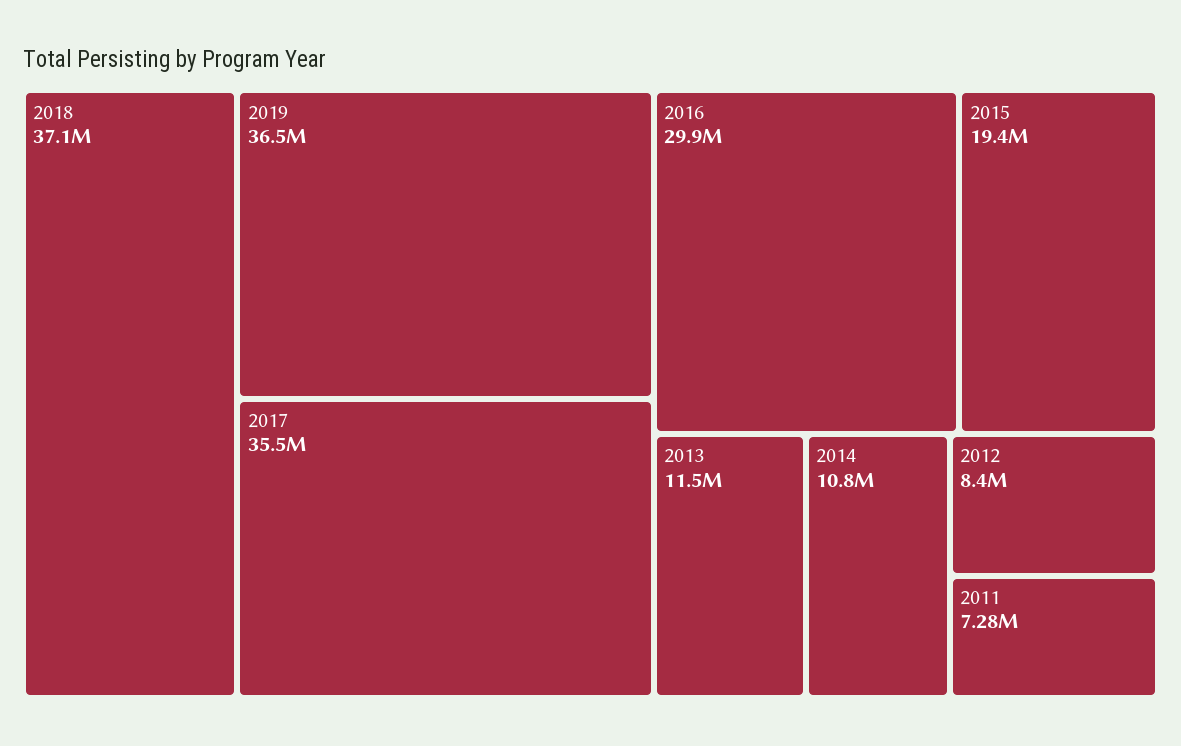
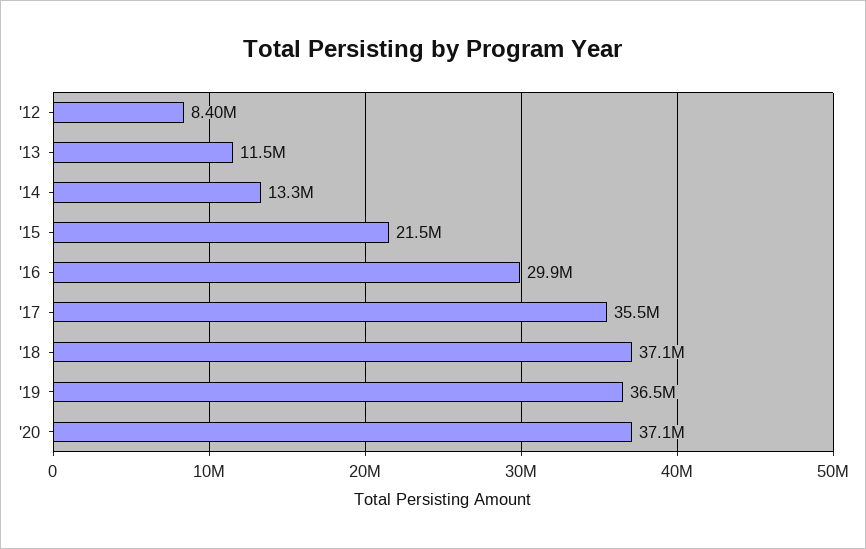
2015: 19400000 -> 21500000
2014: 10800000 -> 13300000
2011: 7280000 -> none
'20: none -> 37100000

